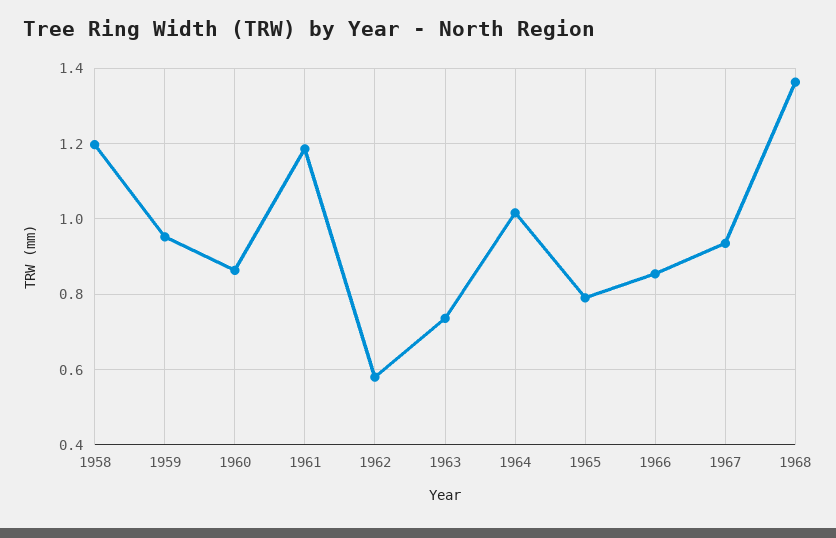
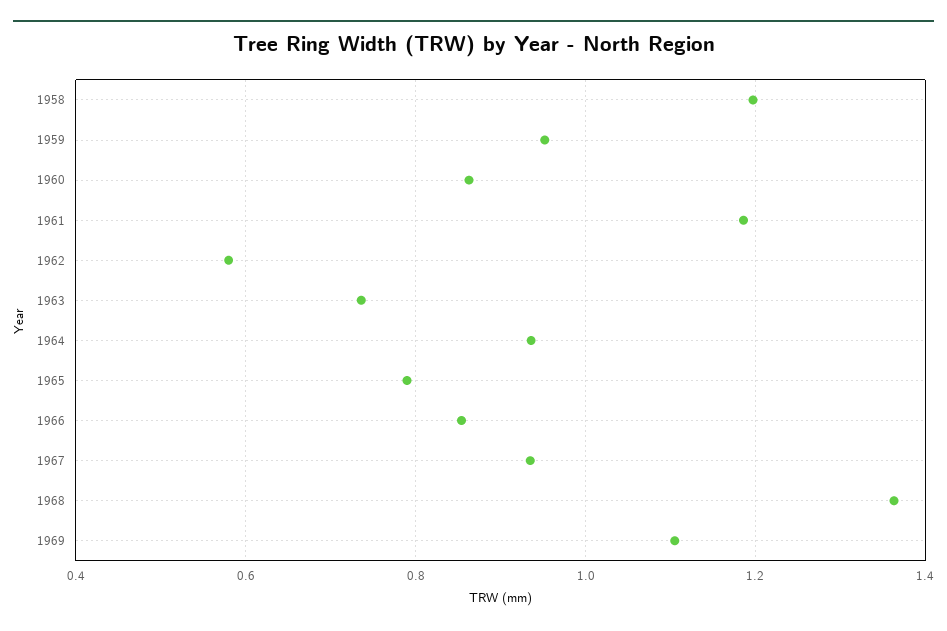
1964: 1.02 -> 0.94
1969: none -> 1.1

